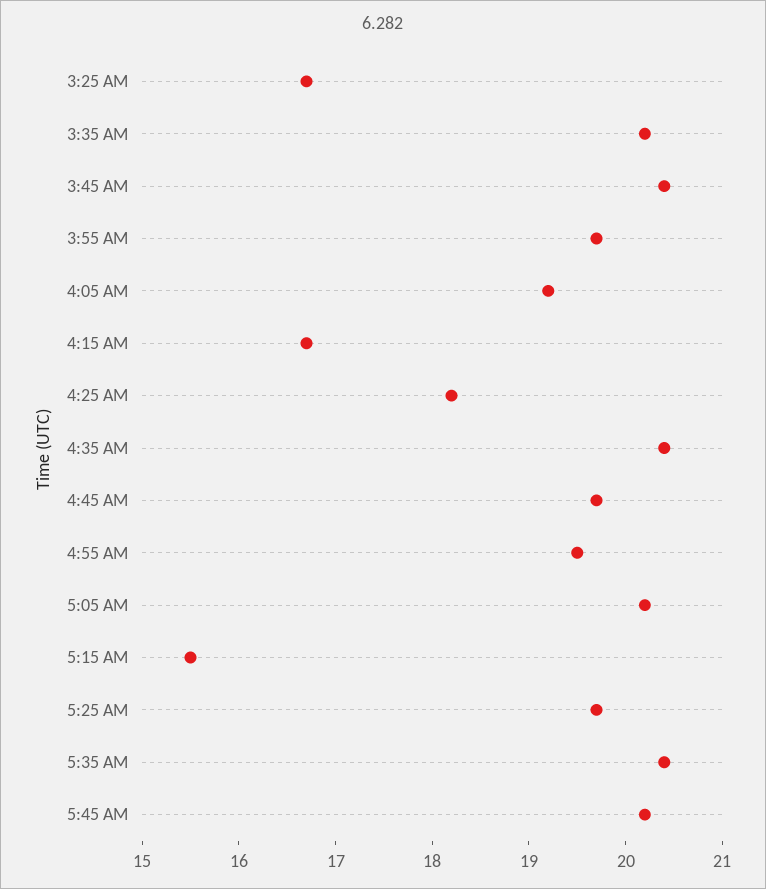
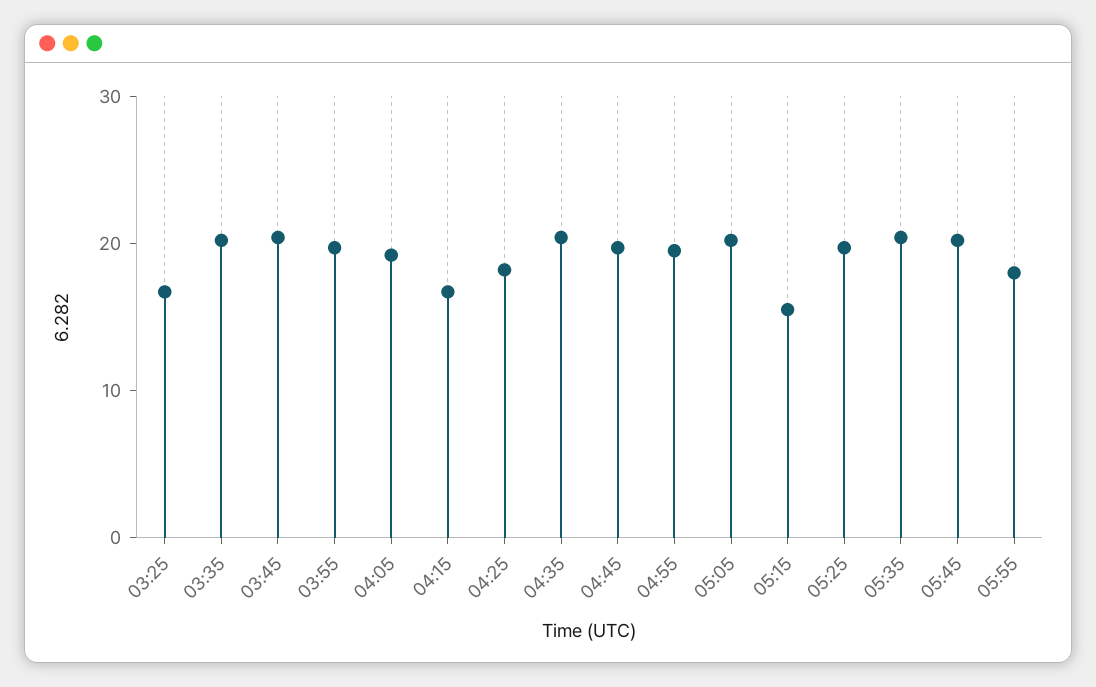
05:55: none -> 18

